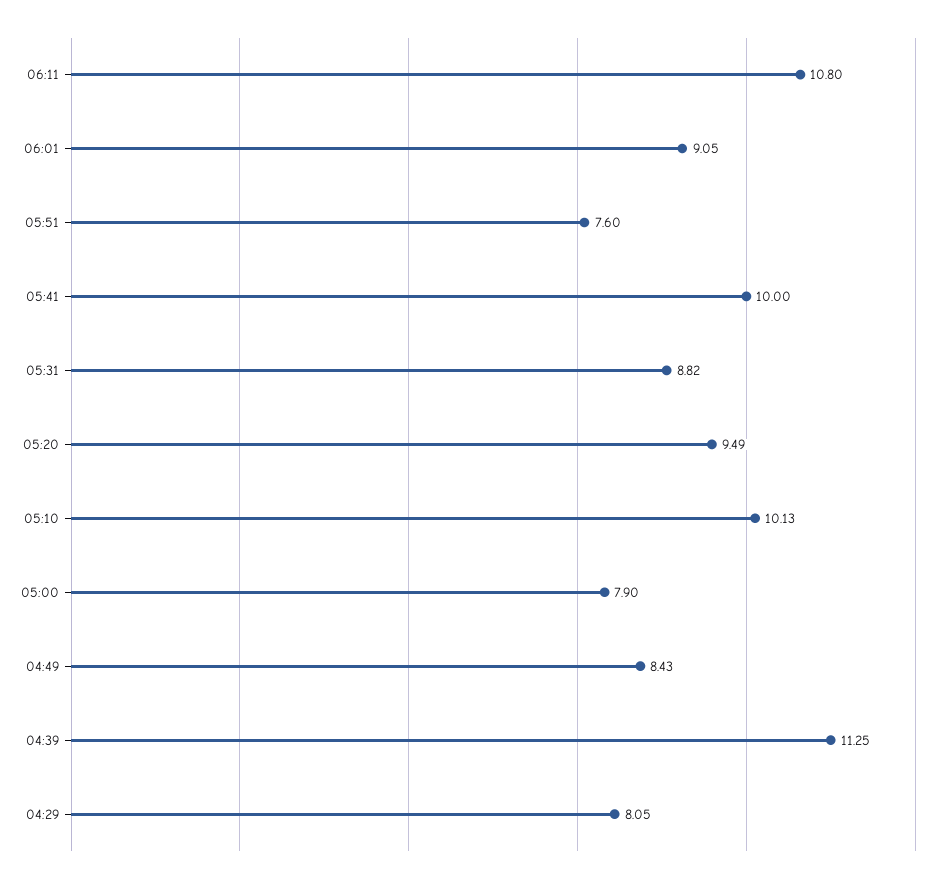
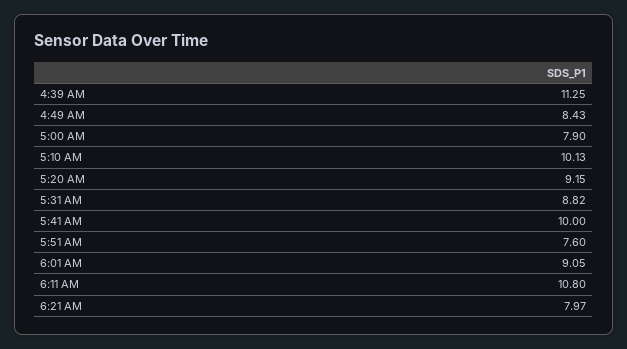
05:20: 9.49 -> 9.15
04:29: 8.05 -> none
6:21 AM: none -> 7.97

